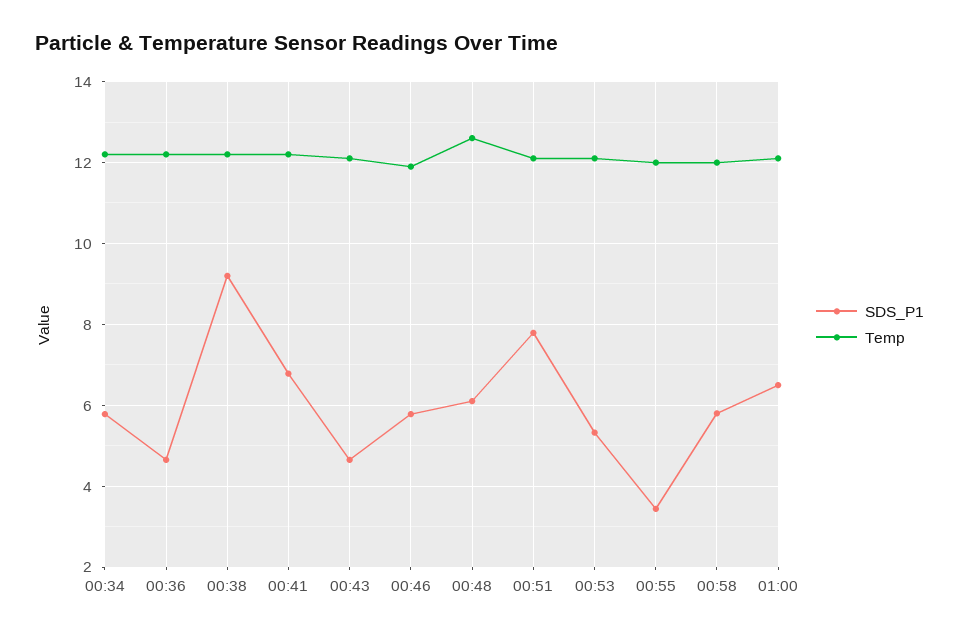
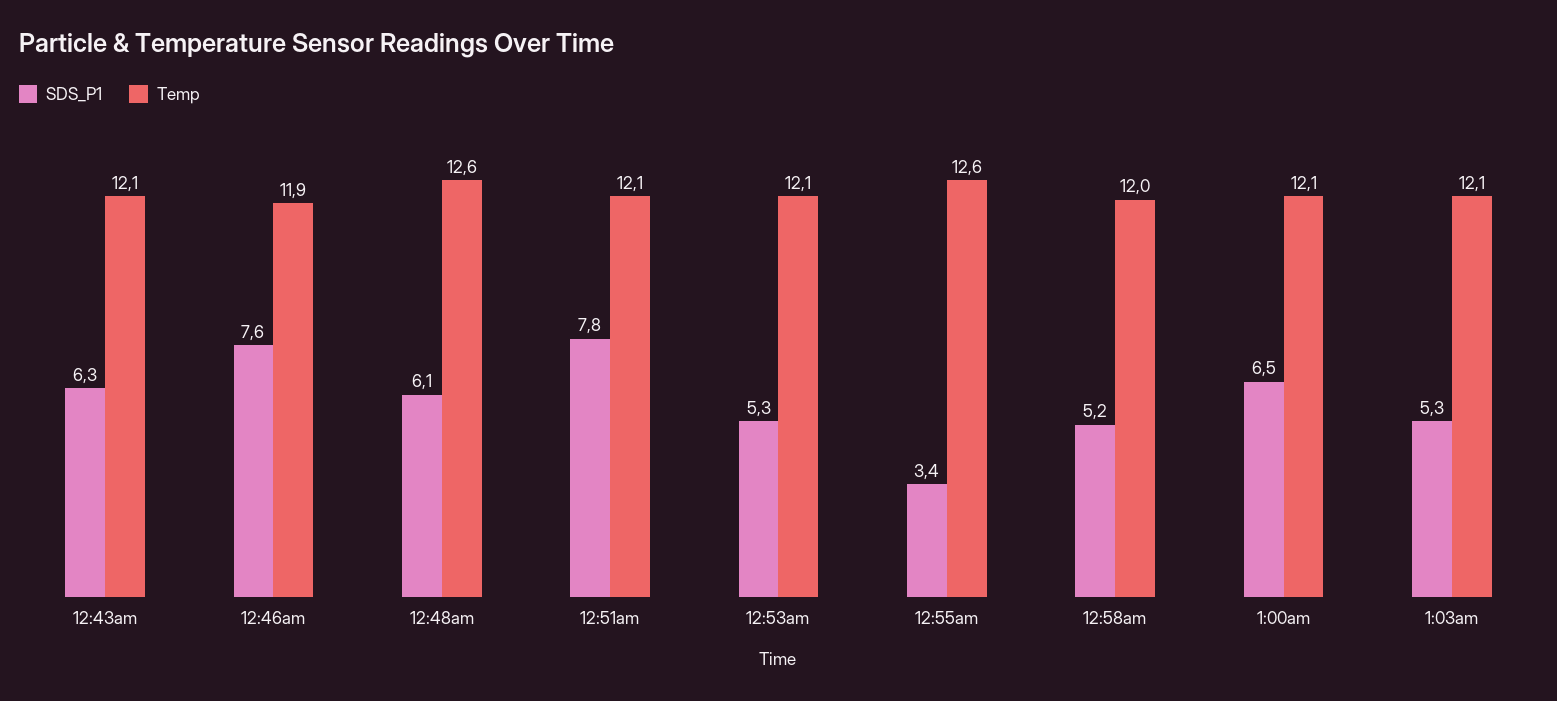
SDS_P1, 00:34: 5.8 -> none
Temp, 00:34: 12.2 -> none
SDS_P1, 00:36: 4.6 -> none
Temp, 00:36: 12.2 -> none
SDS_P1, 00:38: 9.2 -> none
Temp, 00:38: 12.2 -> none
SDS_P1, 00:41: 6.8 -> none
Temp, 00:41: 12.2 -> none
SDS_P1, 00:43: 4.6 -> 6.3
SDS_P1, 00:46: 5.8 -> 7.6
Temp, 00:55: 12 -> 12.6
SDS_P1, 00:58: 5.8 -> 5.2
SDS_P1, 1:03am: none -> 5.3
Temp, 1:03am: none -> 12.1

